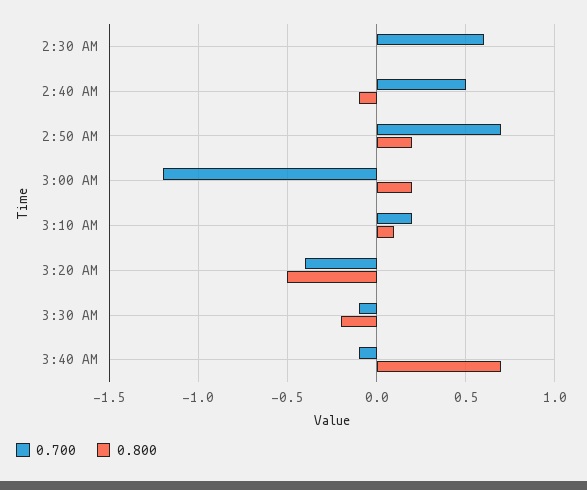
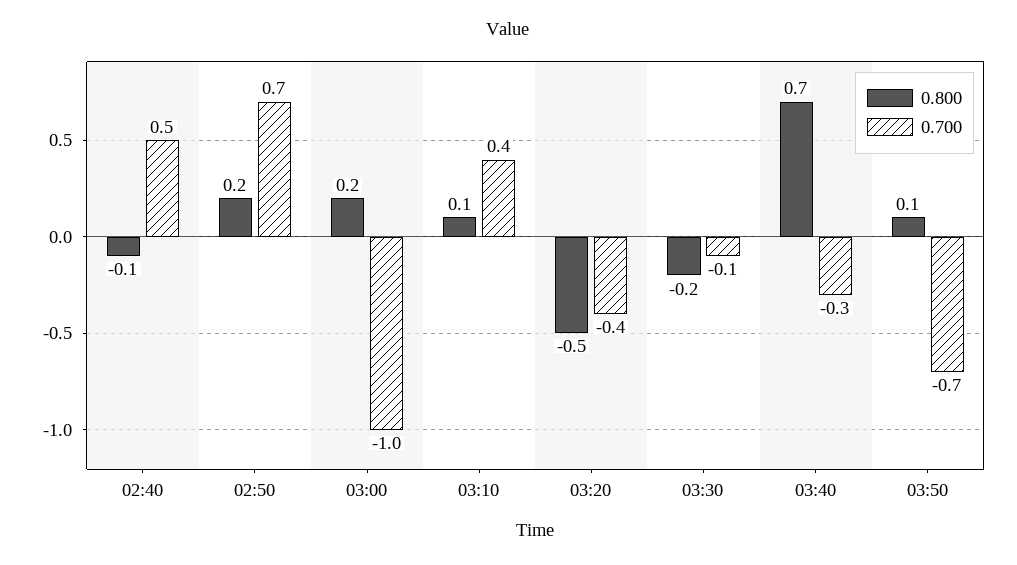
0.700, 2:30 AM: 0.6 -> none
0.800, 2:30 AM: 0 -> none
0.700, 3:00 AM: -1.2 -> -1
0.700, 3:10 AM: 0.2 -> 0.4
0.700, 3:40 AM: -0.1 -> -0.3
0.800, 03:50: none -> 0.1
0.700, 03:50: none -> -0.7

